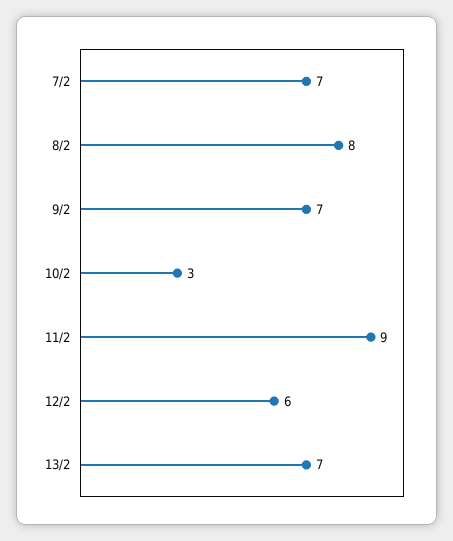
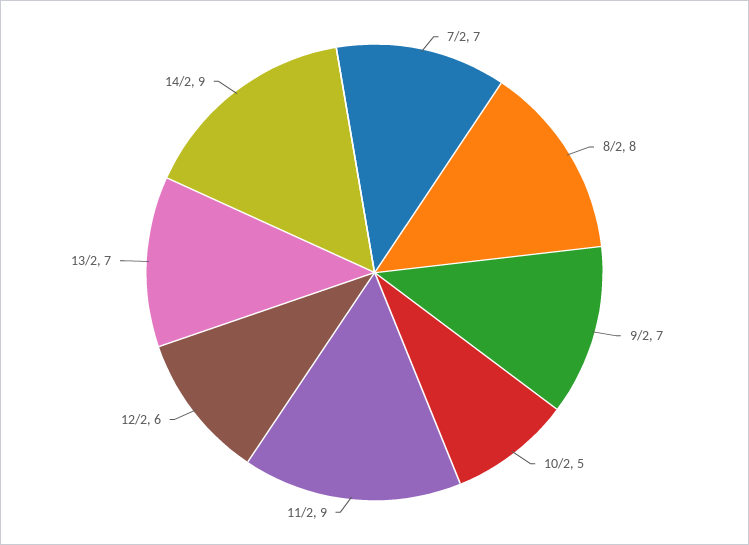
10/2: 3 -> 5
14/2: none -> 9

